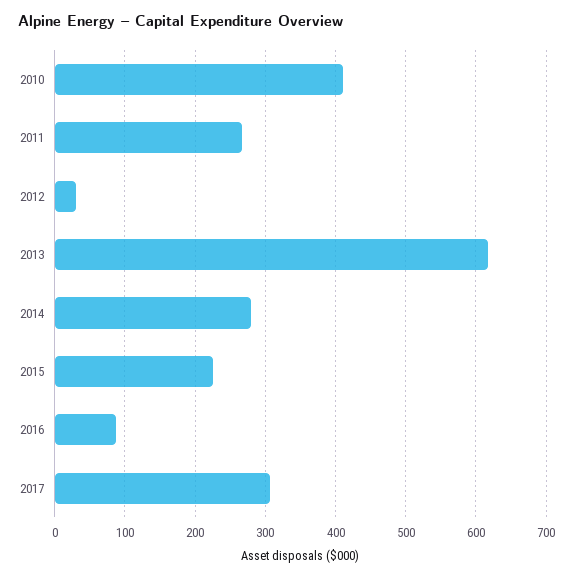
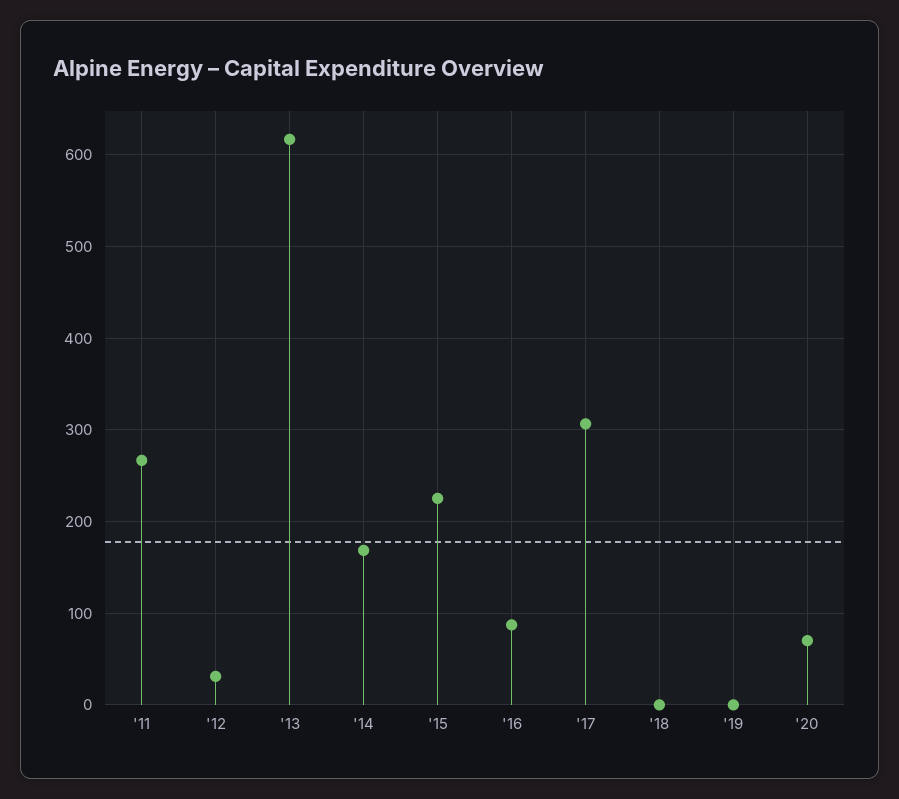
2010: 410 -> none
2014: 280 -> 170
'18: none -> 0
'19: none -> 0
'20: none -> 70

